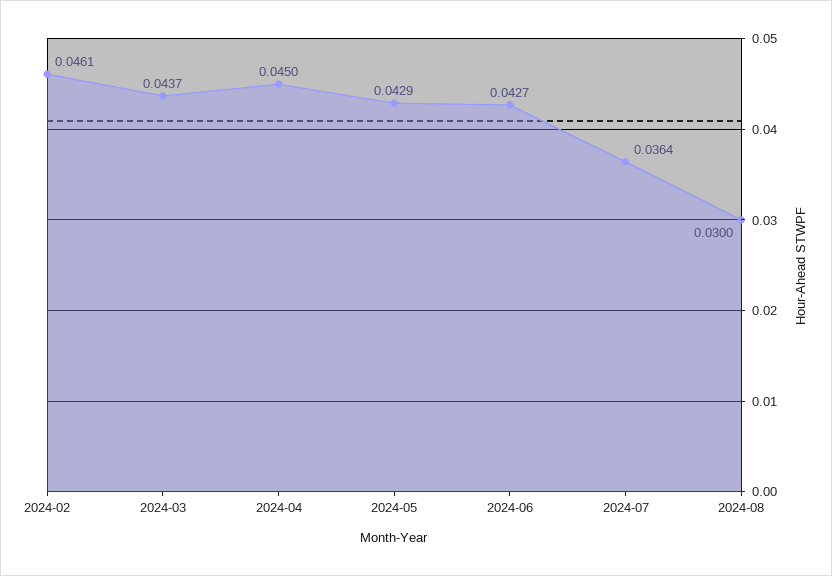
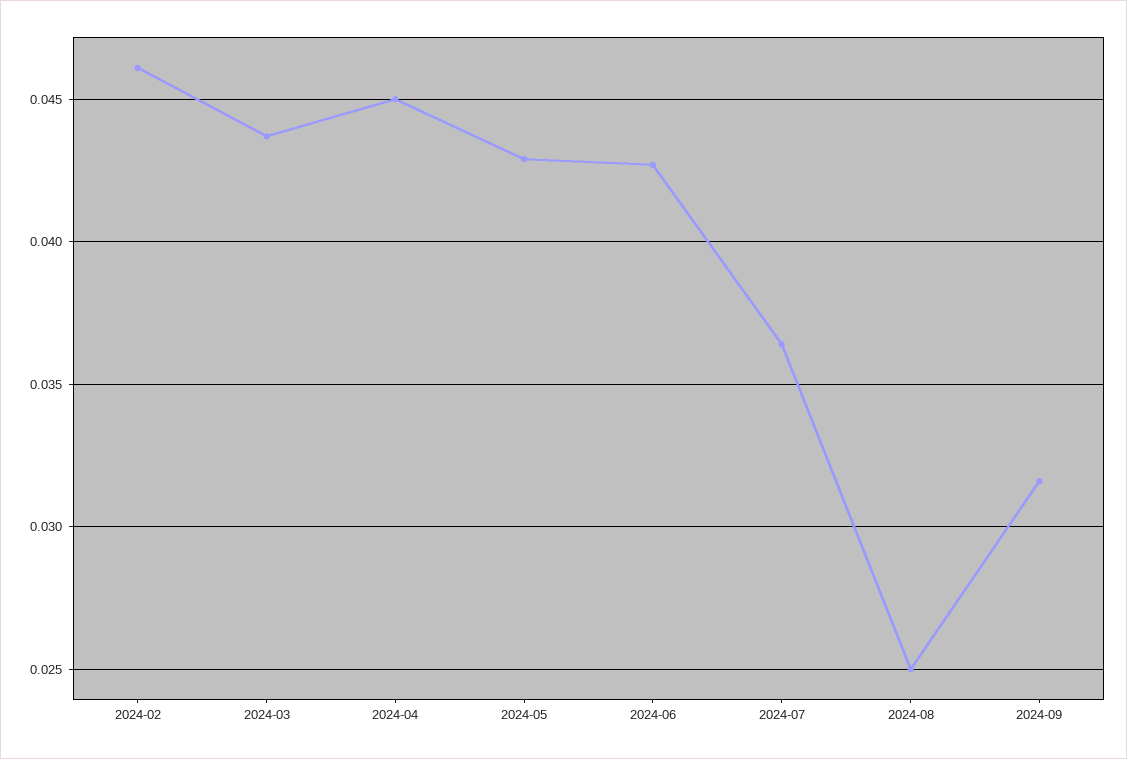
2024-08: 0.03 -> 0.025
2024-09: none -> 0.0315

